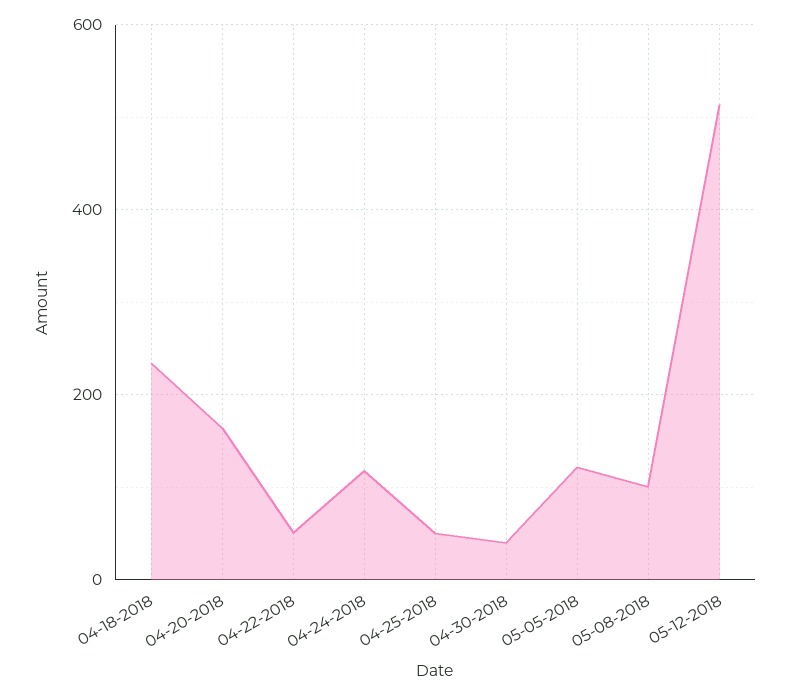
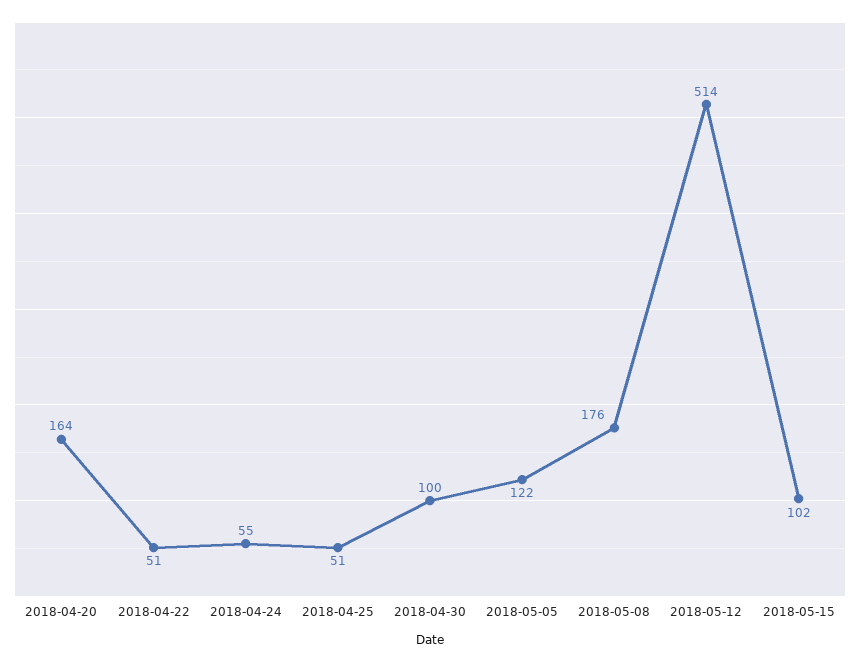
04-18-2018: 240 -> none
04-24-2018: 120 -> 55
04-30-2018: 40 -> 100
05-08-2018: 100 -> 176
2018-05-15: none -> 102

